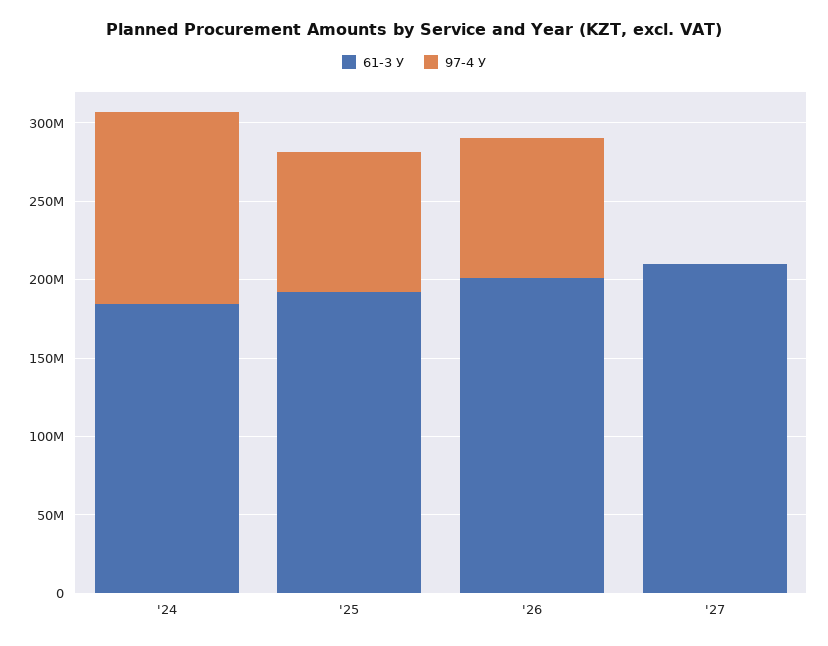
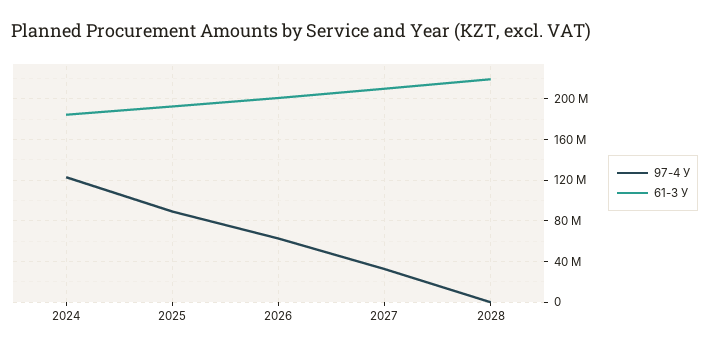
97-4 У, '26: 90000000 -> 60000000
97-4 У, '27: 0 -> 30000000
97-4 У, 2028: none -> 0
61-3 У, 2028: none -> 220000000

